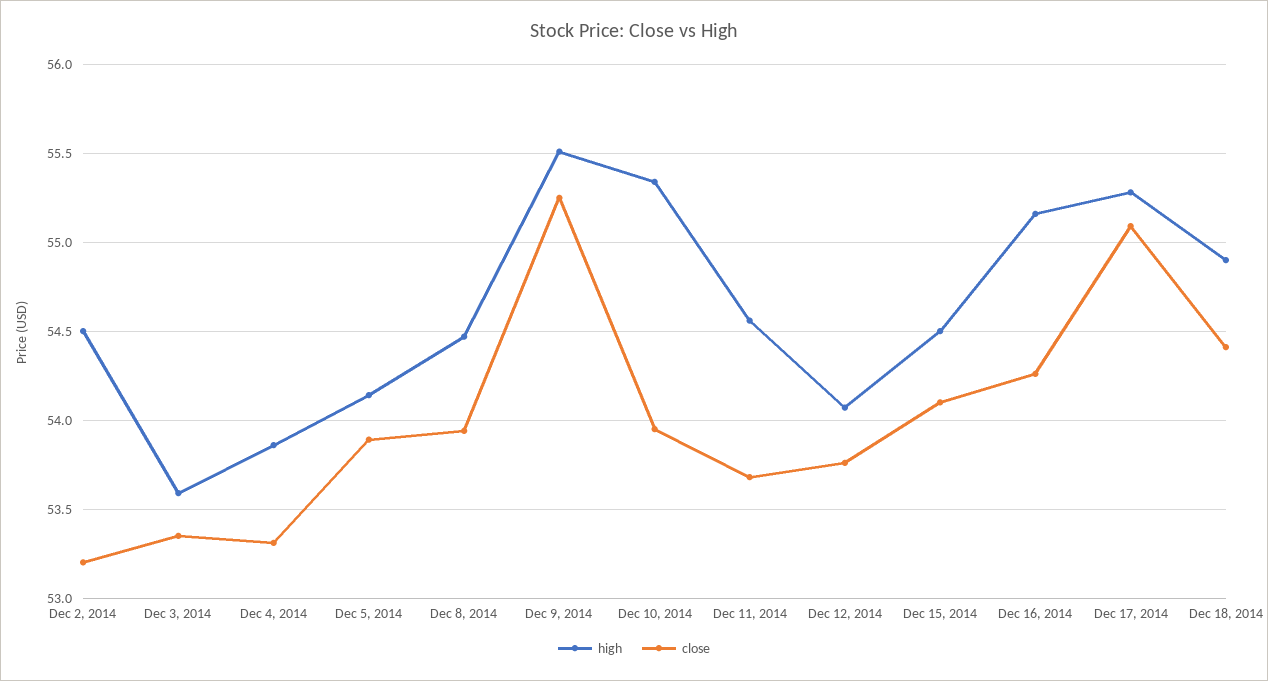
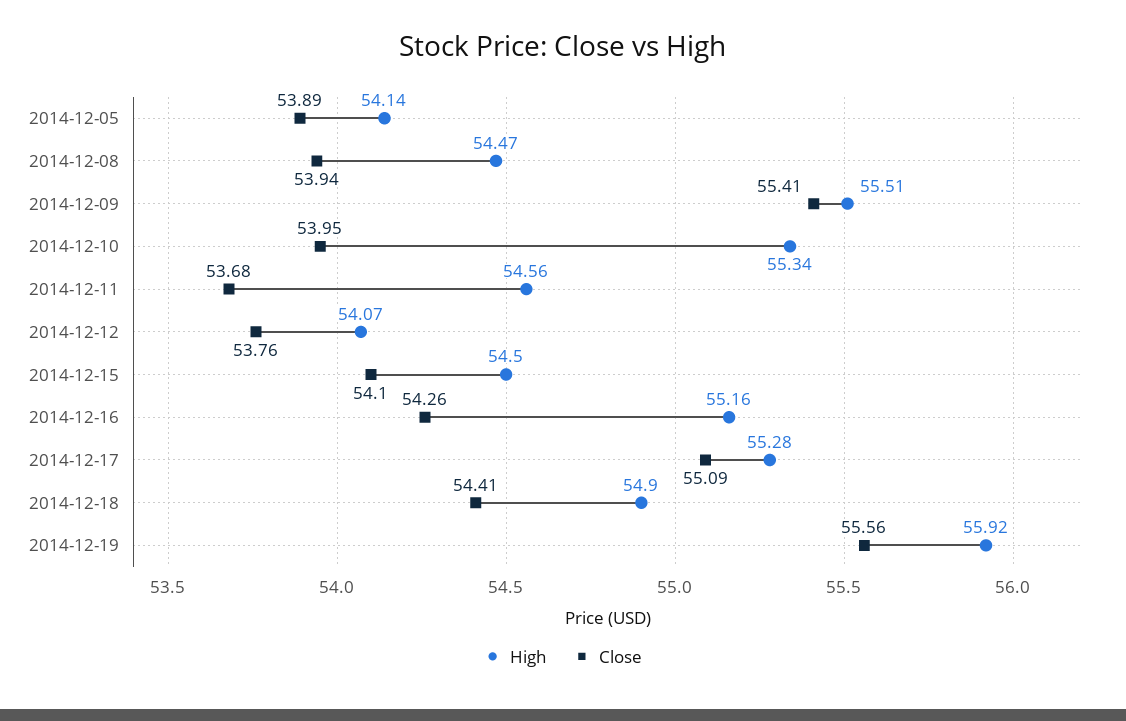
high, Dec 2, 2014: 54.5 -> none
close, Dec 2, 2014: 53.2 -> none
high, Dec 3, 2014: 53.6 -> none
close, Dec 3, 2014: 53.35 -> none
high, Dec 4, 2014: 53.85 -> none
close, Dec 4, 2014: 53.3 -> none
close, Dec 9, 2014: 55.25 -> 55.41
high, 2014-12-19: none -> 55.92
close, 2014-12-19: none -> 55.56

